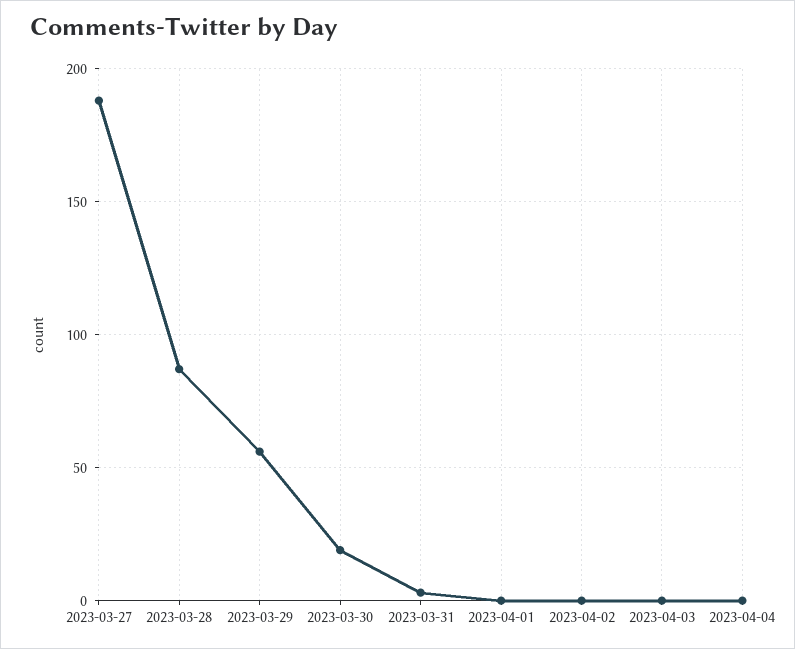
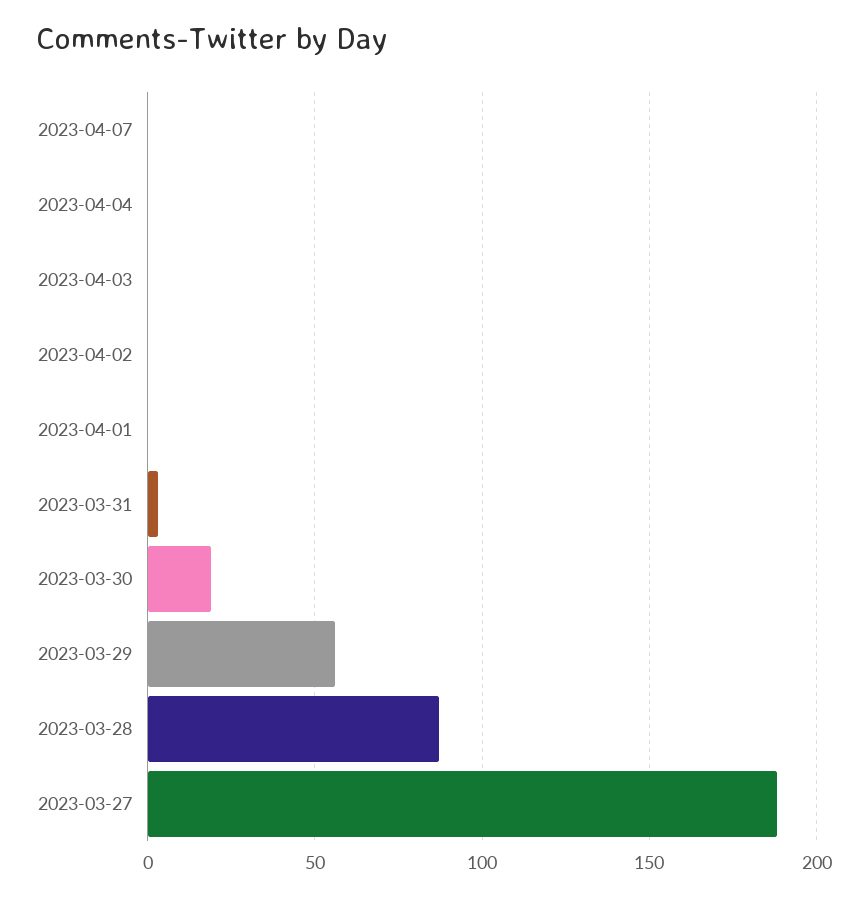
2023-04-07: none -> 0

